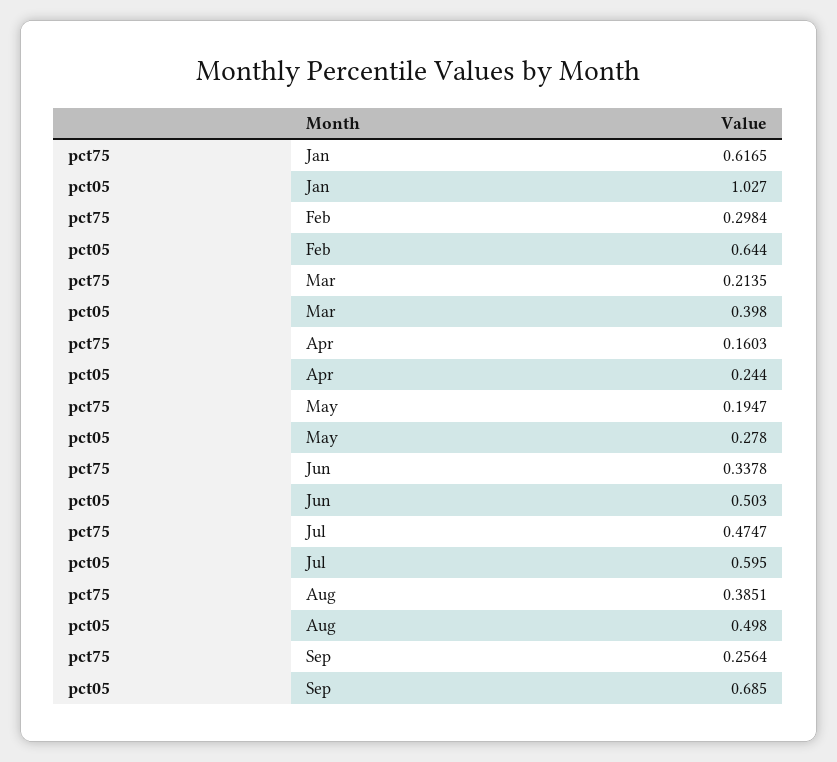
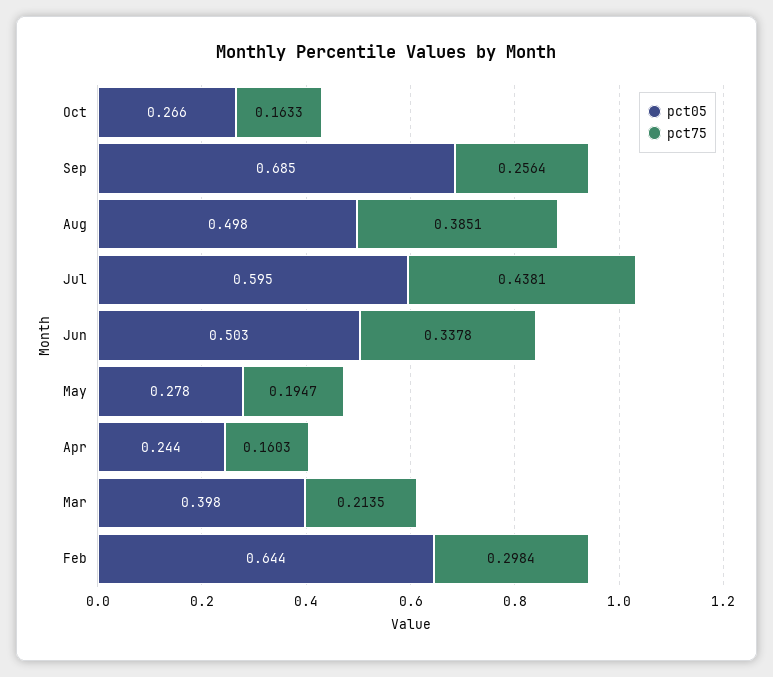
pct75, Jan: 0.6165 -> none
pct05, Jan: 1.027 -> none
pct75, Jul: 0.4747 -> 0.4381
pct05, Oct: none -> 0.266
pct75, Oct: none -> 0.1633

